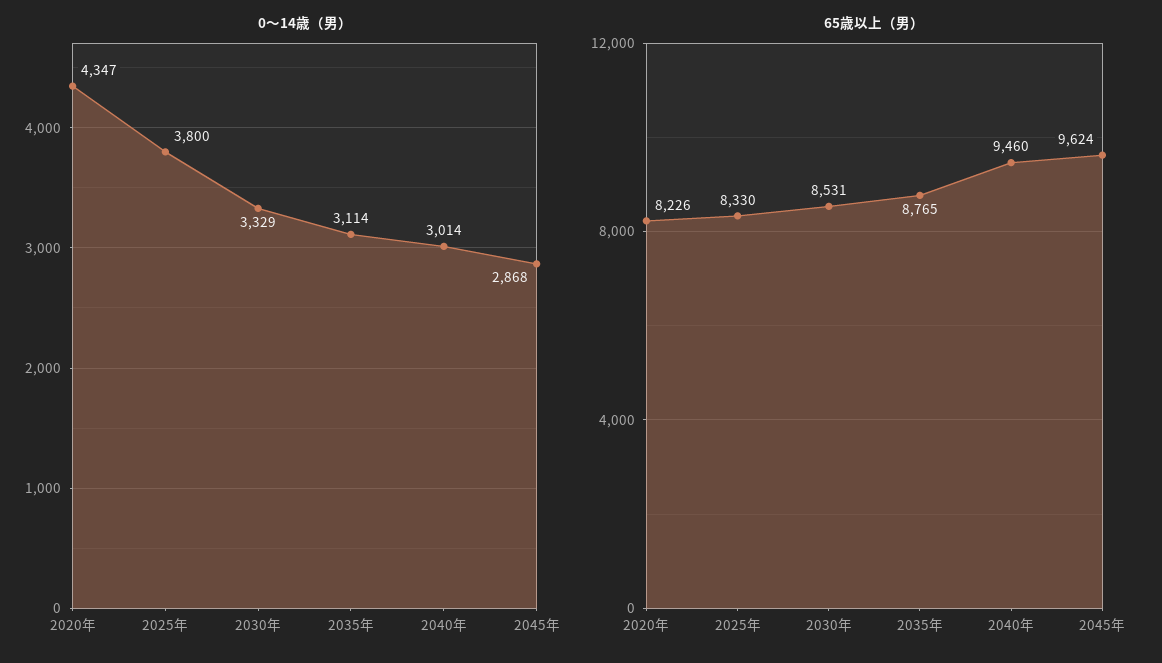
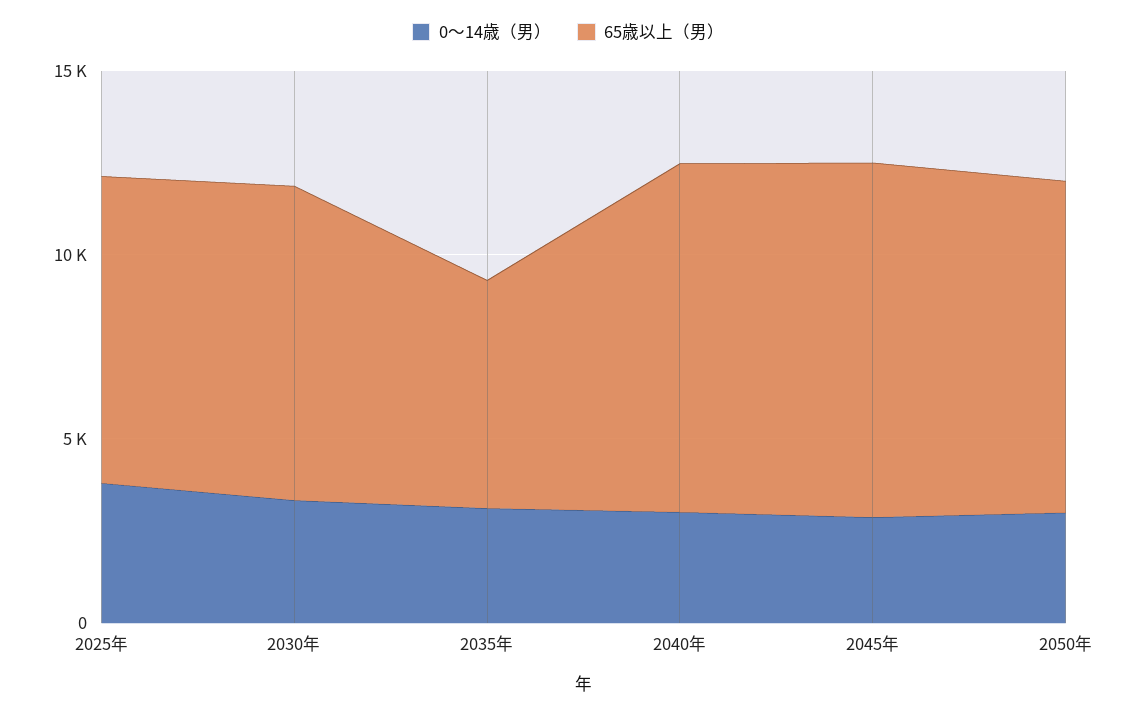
0～14歳（男）, 2020年: 4347 -> none
65歳以上（男）, 2020年: 8226 -> none
65歳以上（男）, 2035年: 8765 -> 6000
0～14歳（男）, 2050年: none -> 3000
65歳以上（男）, 2050年: none -> 9000

